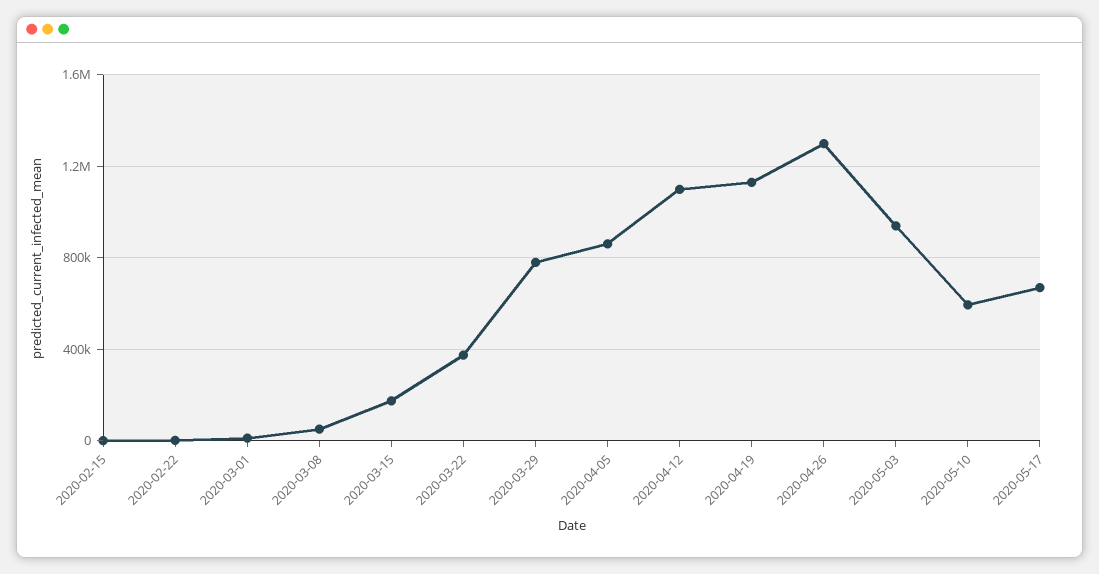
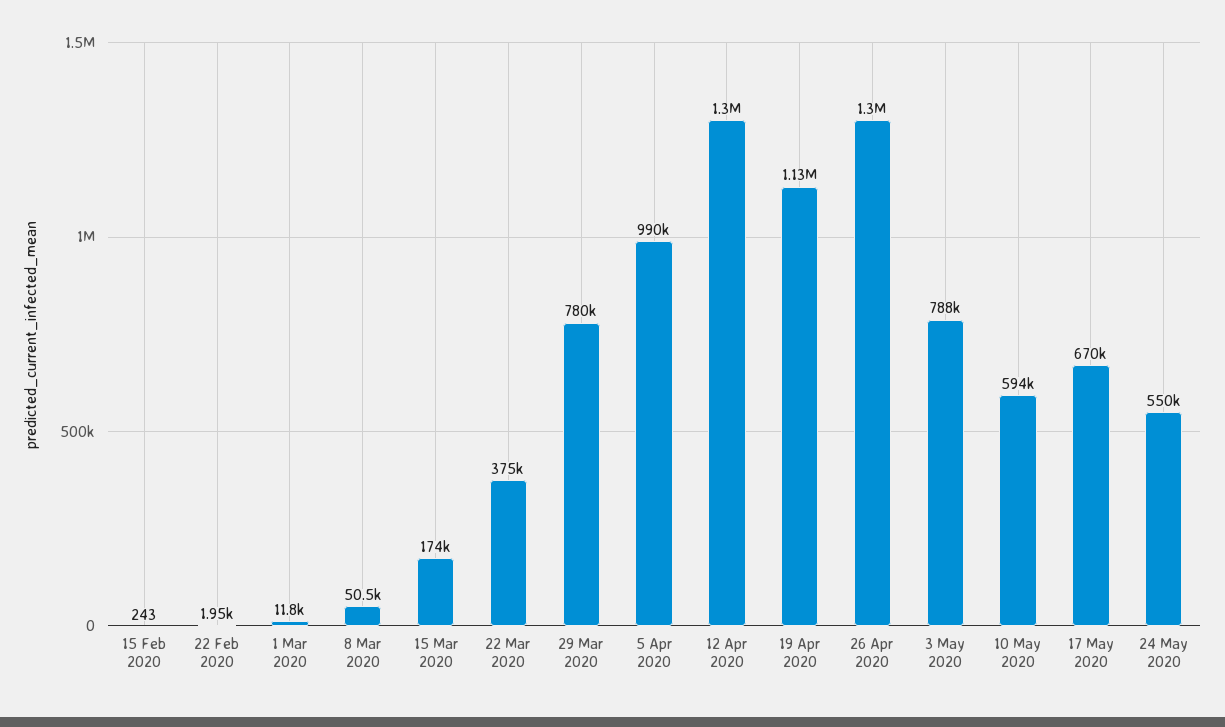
2020-04-05: 850000 -> 990000
2020-04-12: 1100000 -> 1300000
2020-05-03: 950000 -> 788000
24 May 2020: none -> 550000

